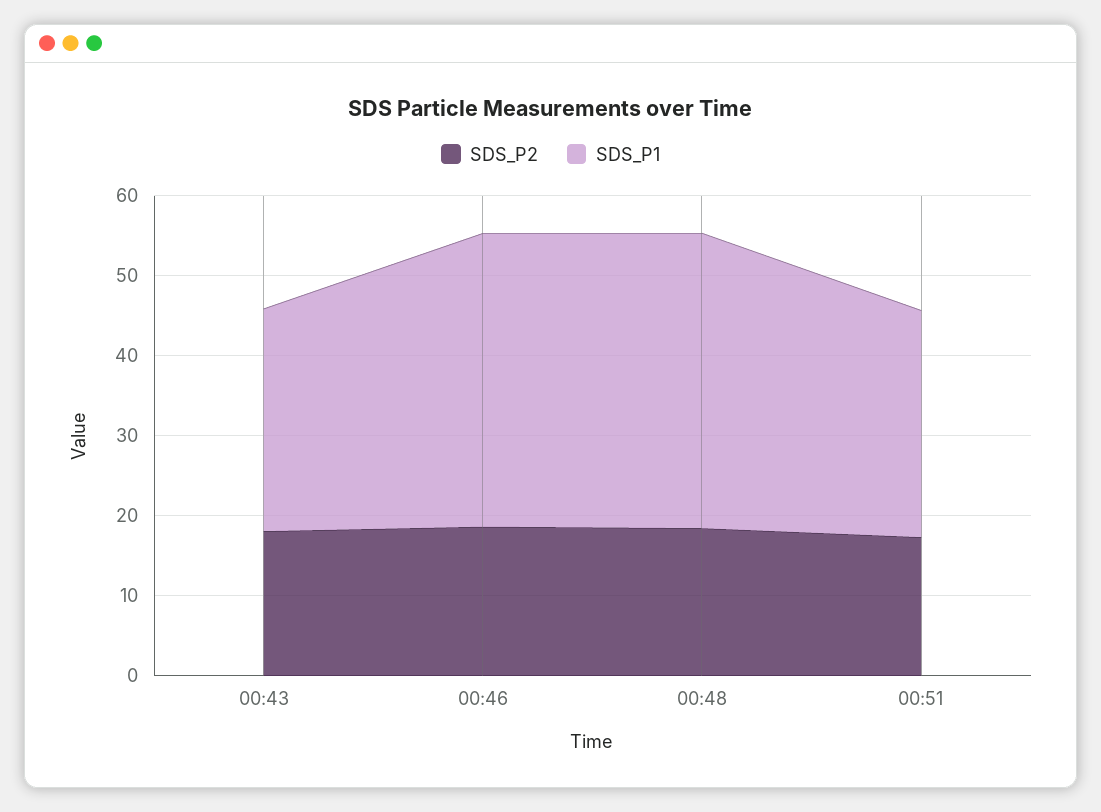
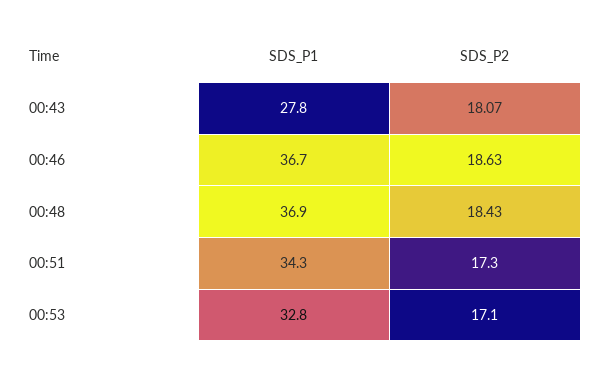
SDS_P1, 00:51: 28 -> 34.3
SDS_P1, 00:53: none -> 32.8
SDS_P2, 00:53: none -> 17.1

